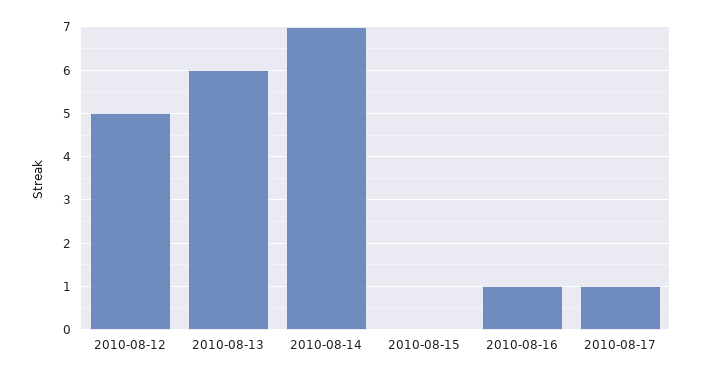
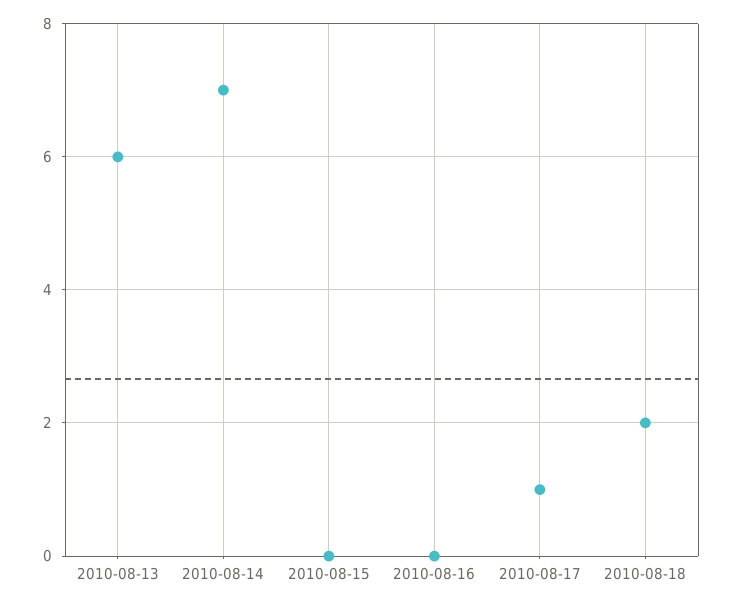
2010-08-12: 5 -> none
2010-08-16: 1 -> 0
2010-08-18: none -> 2

